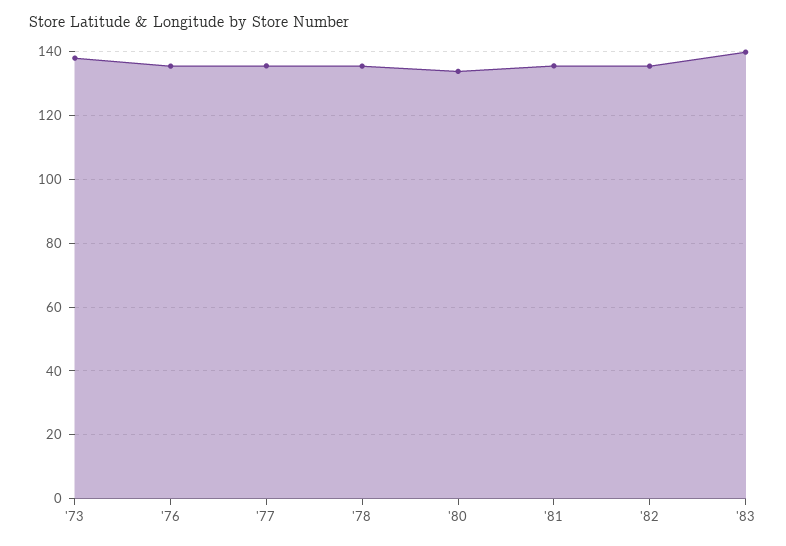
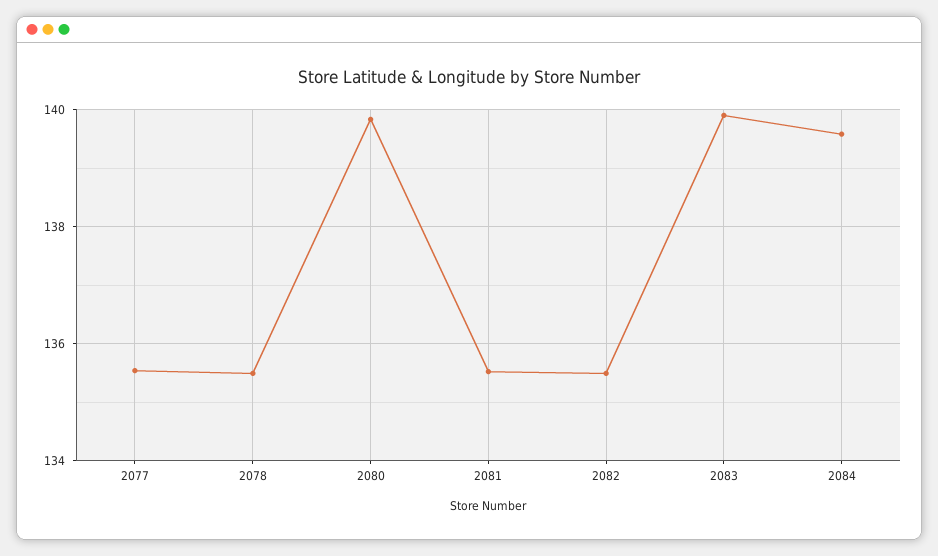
'73: 138 -> none
'76: 136 -> none
'80: 134 -> 139.8
2084: none -> 139.6

